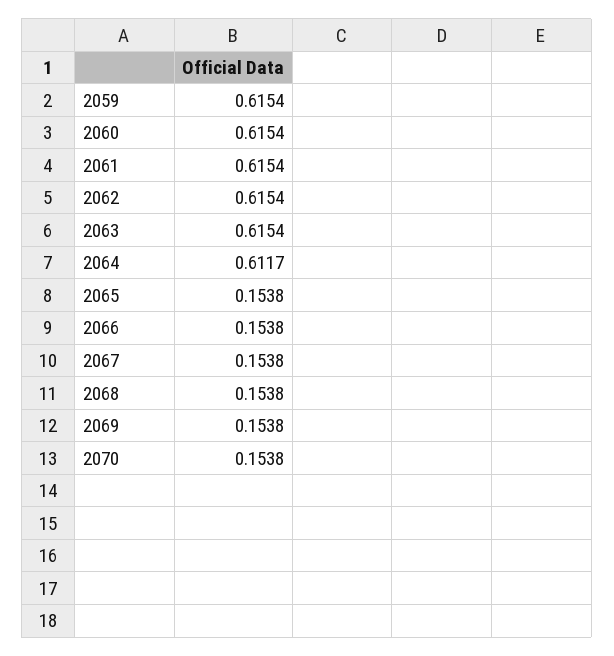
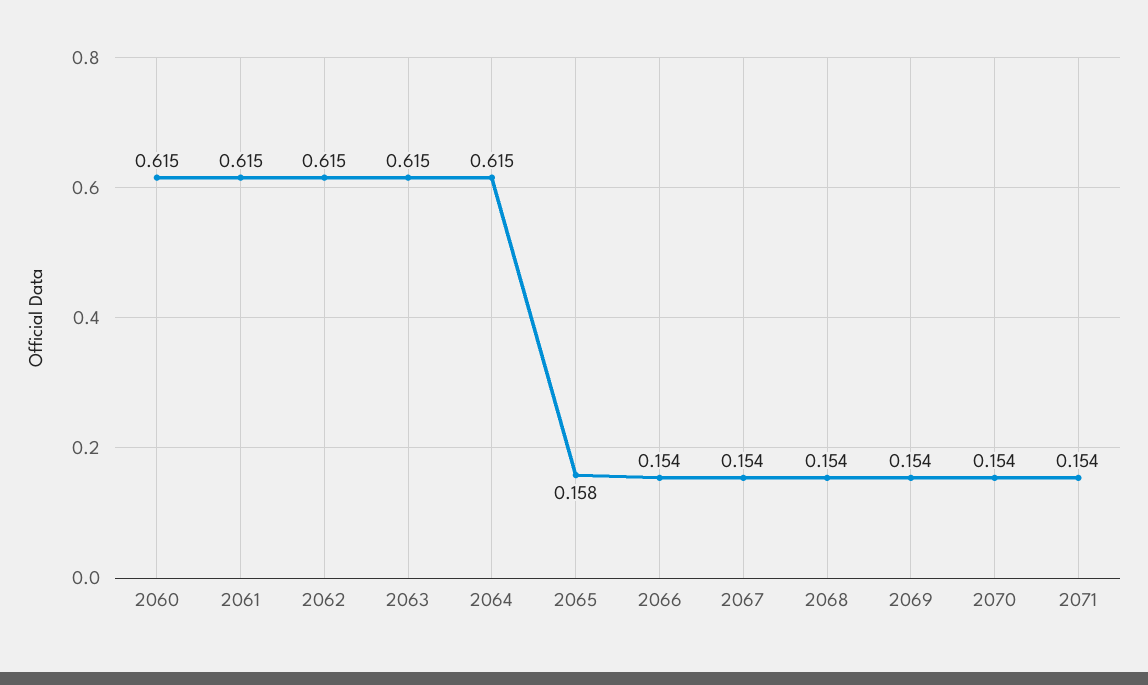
2059: 0.6154 -> none
2064: 0.6117 -> 0.615
2065: 0.1538 -> 0.158
2071: none -> 0.154

